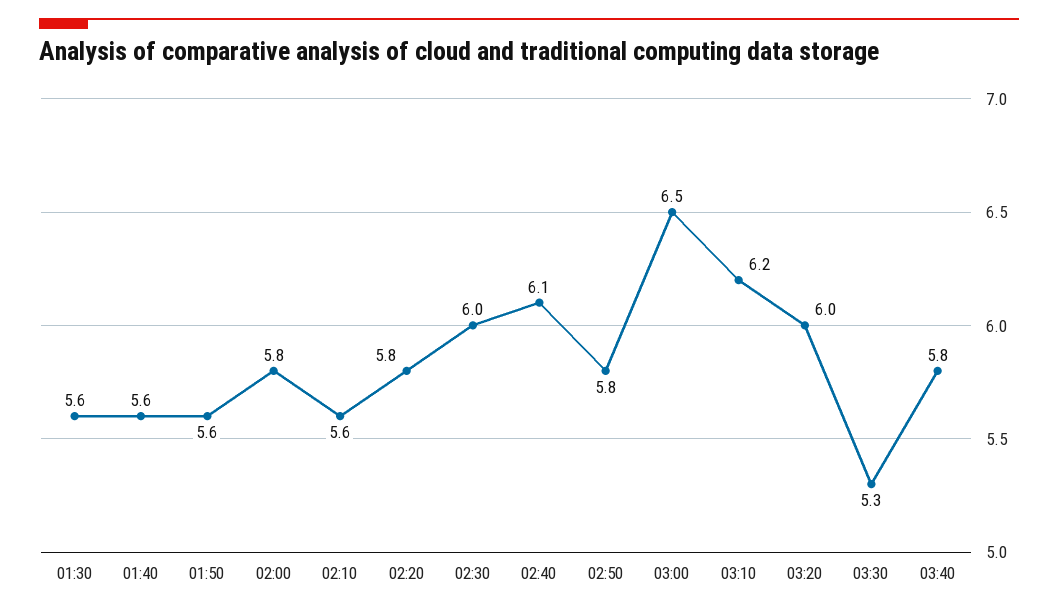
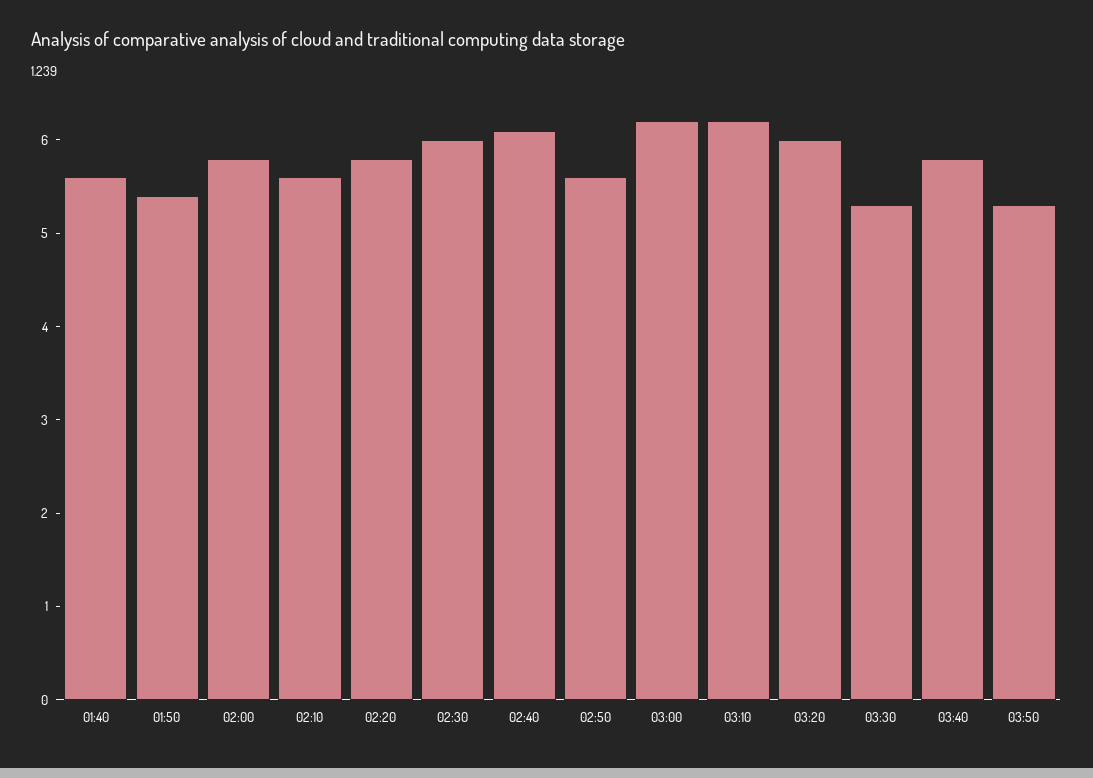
01:30: 5.6 -> none
01:50: 5.6 -> 5.4
02:50: 5.8 -> 5.6
03:00: 6.5 -> 6.2
03:50: none -> 5.3

